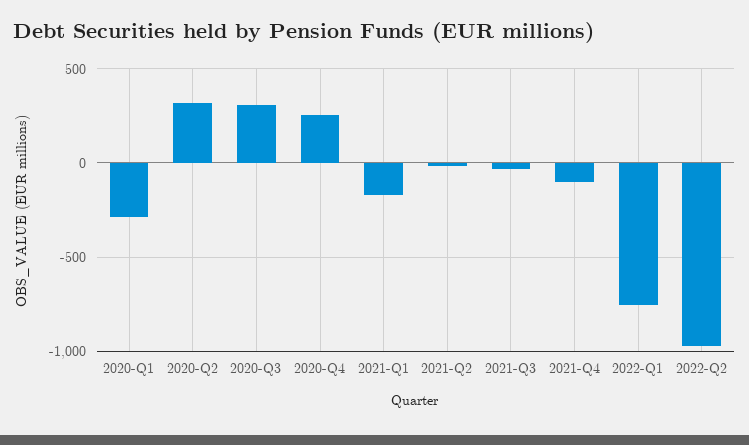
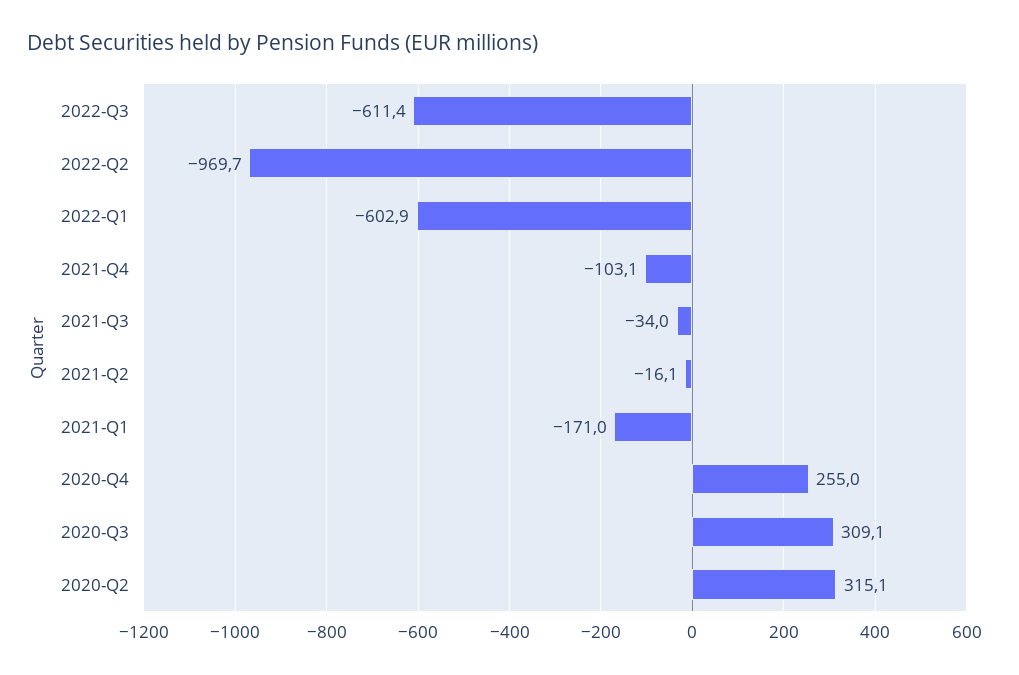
2020-Q1: -300 -> none
2022-Q1: -750 -> -602.9
2022-Q3: none -> -611.4

